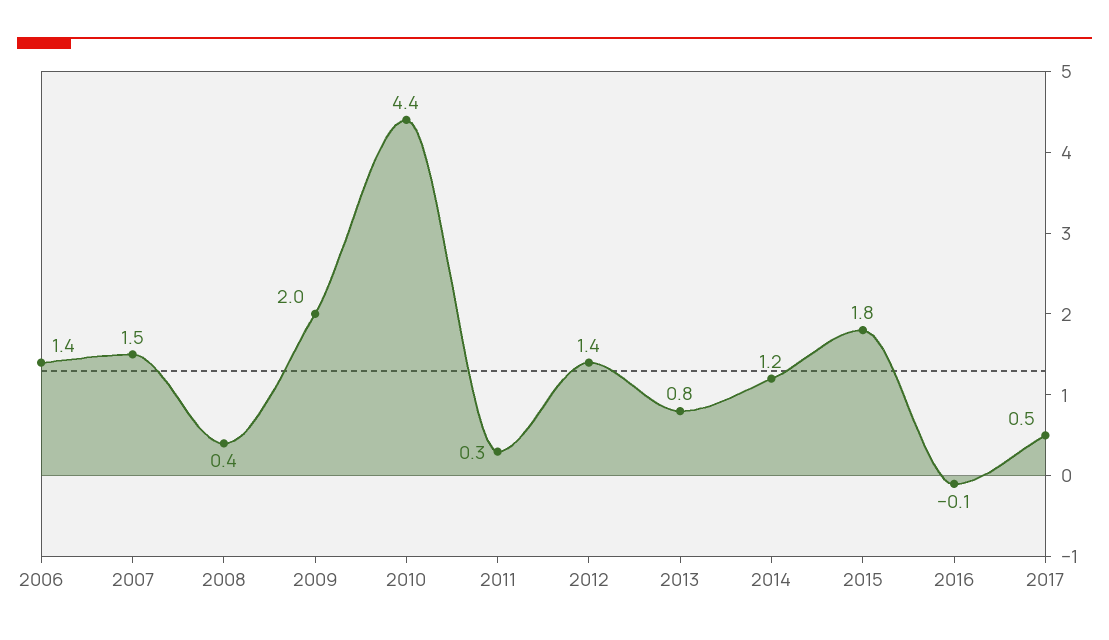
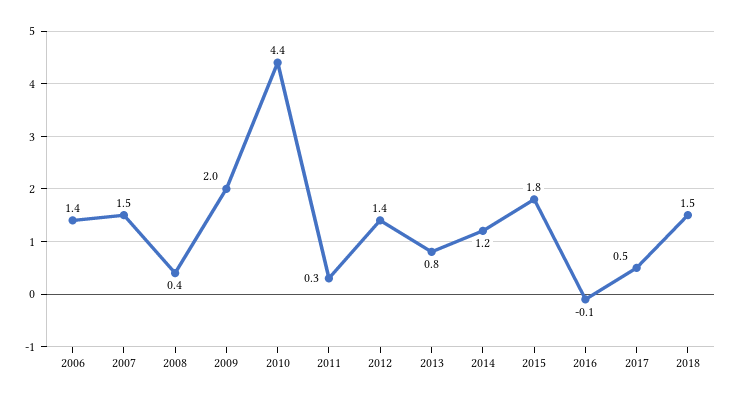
2018: none -> 1.5

